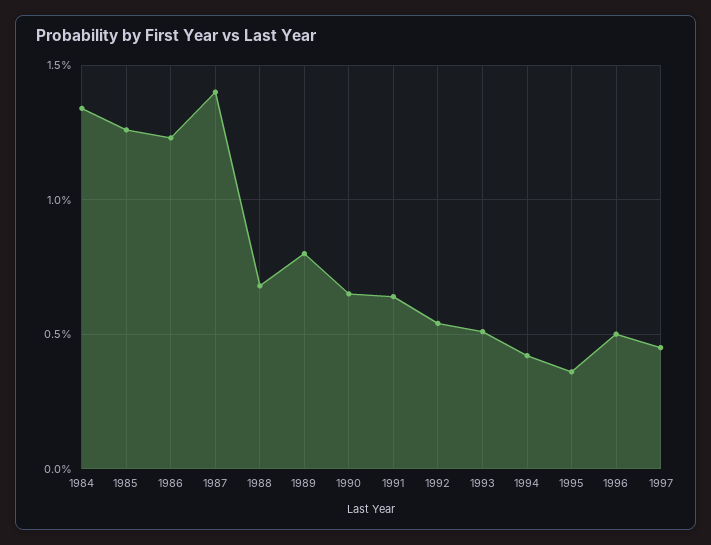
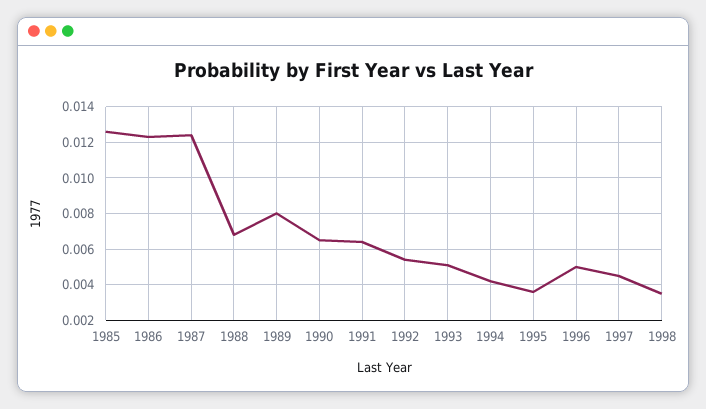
1984: 0.0135 -> none
1987: 0.014 -> 0.0125
1998: none -> 0.0035

